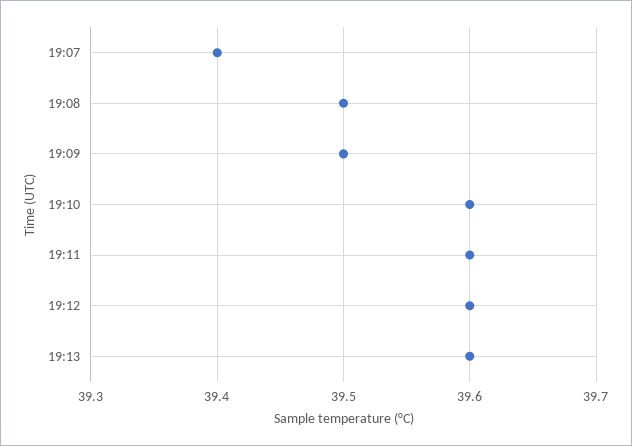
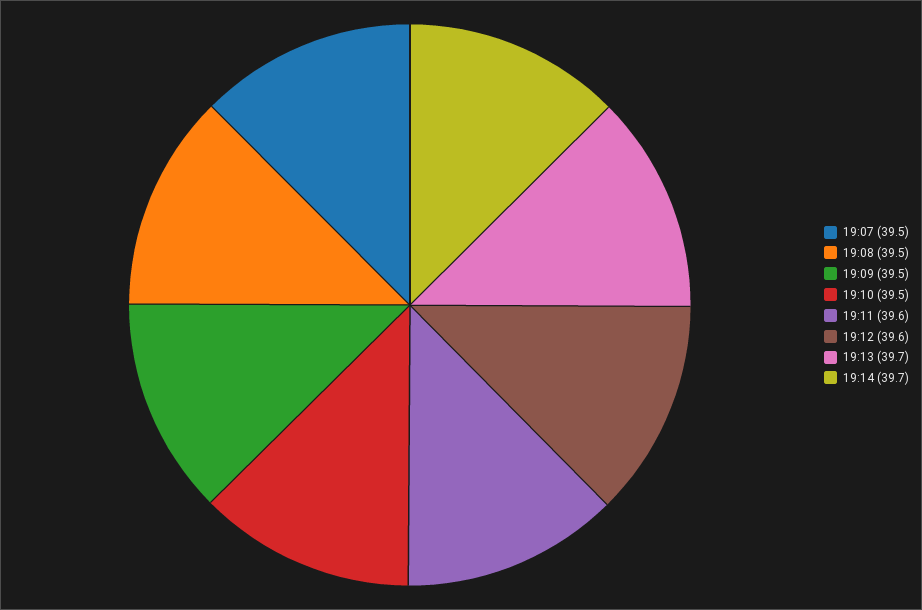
19:07: 39.4 -> 39.5
19:10: 39.6 -> 39.5
19:13: 39.6 -> 39.7
19:14: none -> 39.7

